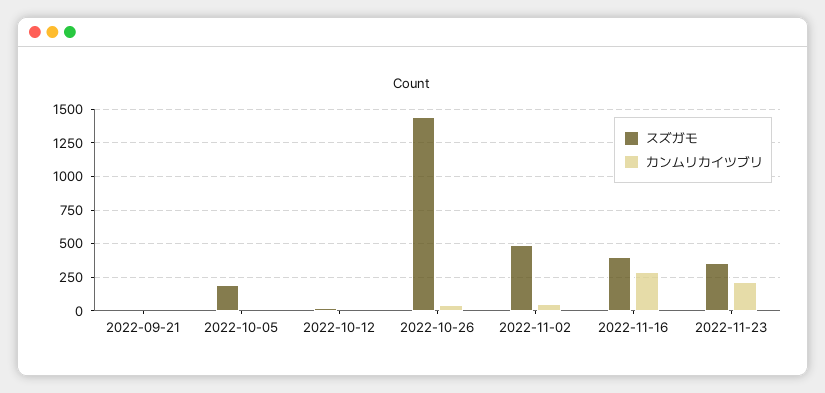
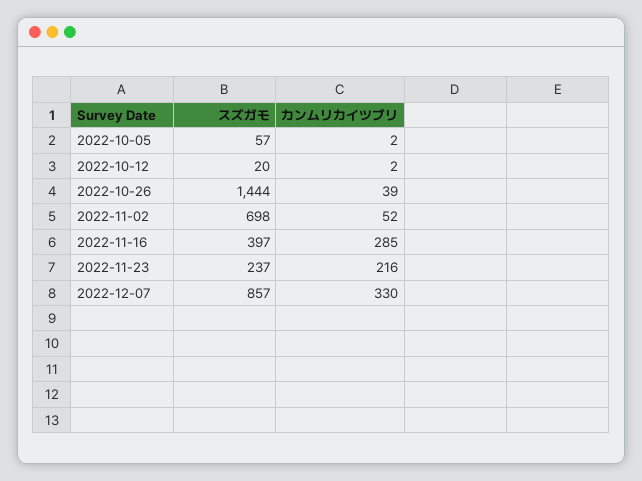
スズガモ, 2022-09-21: 0 -> none
カンムリカイツブリ, 2022-09-21: 0 -> none
スズガモ, 2022-10-05: 200 -> 57
スズガモ, 2022-11-02: 500 -> 698
スズガモ, 2022-11-23: 350 -> 237
スズガモ, 2022-12-07: none -> 857
カンムリカイツブリ, 2022-12-07: none -> 330

